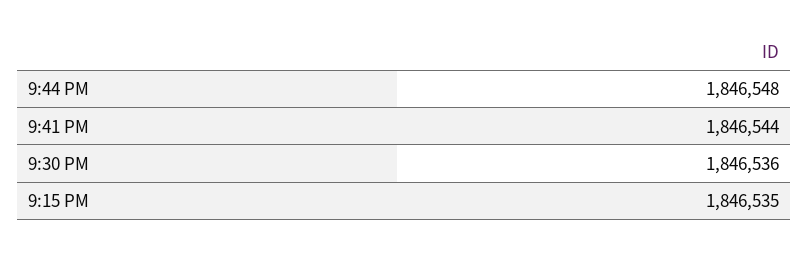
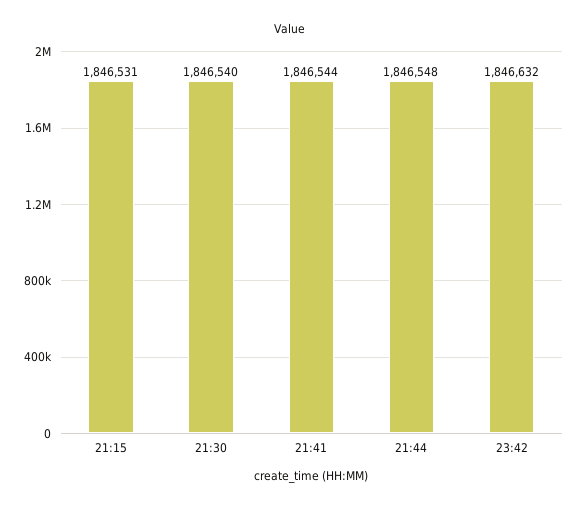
9:30 PM: 1846536 -> 1846540
9:15 PM: 1846535 -> 1846531
23:42: none -> 1846632

